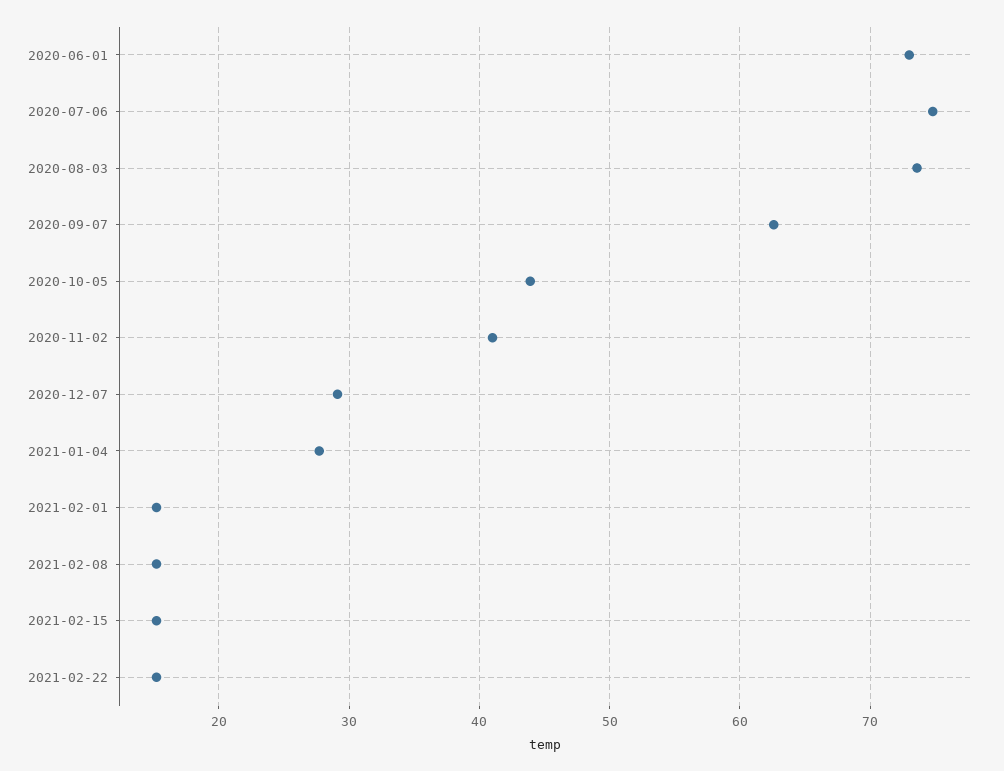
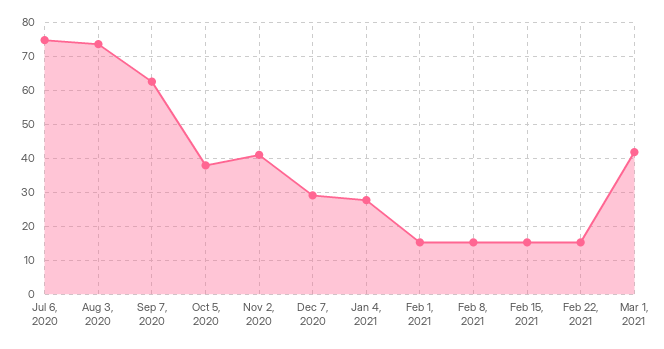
2020-06-01: 73 -> none
2020-10-05: 44 -> 38
Mar 1, 2021: none -> 42

